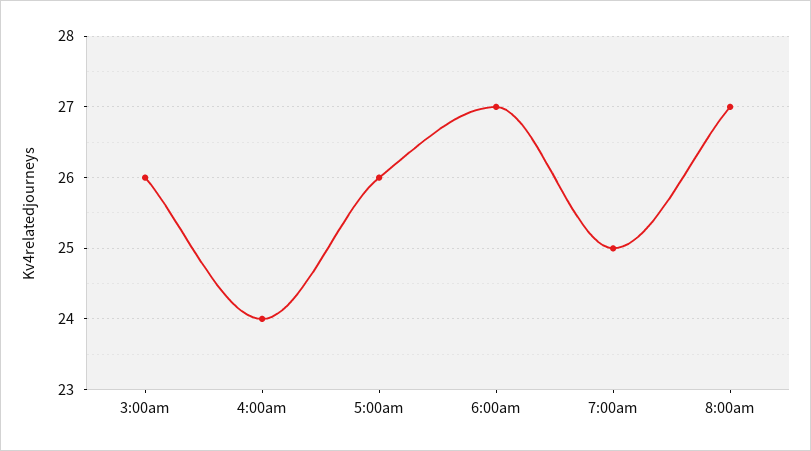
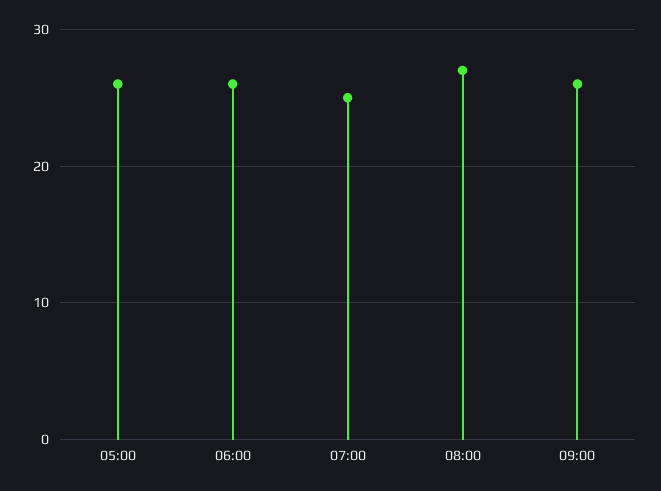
3:00am: 26 -> none
4:00am: 24 -> none
6:00am: 27 -> 26
09:00: none -> 26

